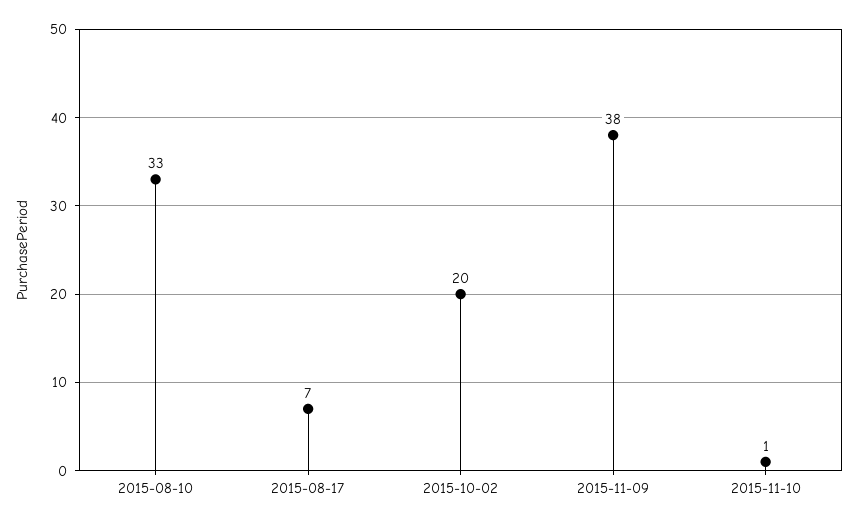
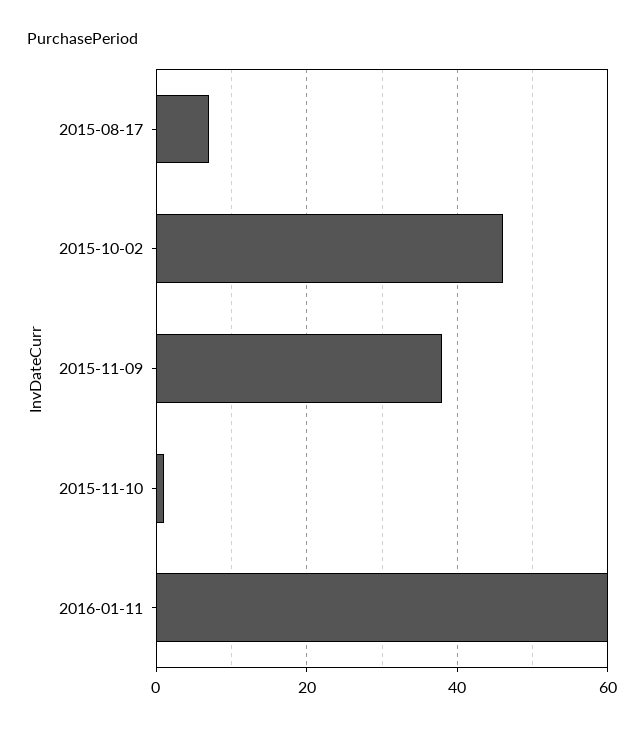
2015-08-10: 33 -> none
2015-10-02: 20 -> 45
2016-01-11: none -> 60

